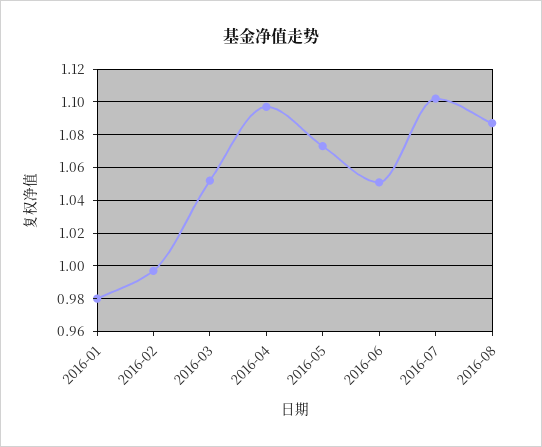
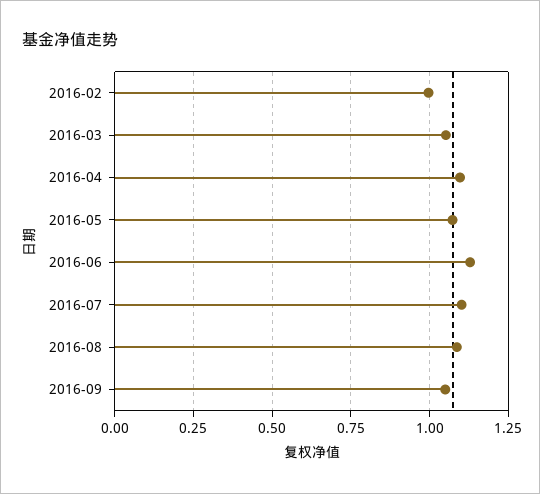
2016-01: 0.98 -> none
2016-06: 1.05 -> 1.125
2016-09: none -> 1.05

